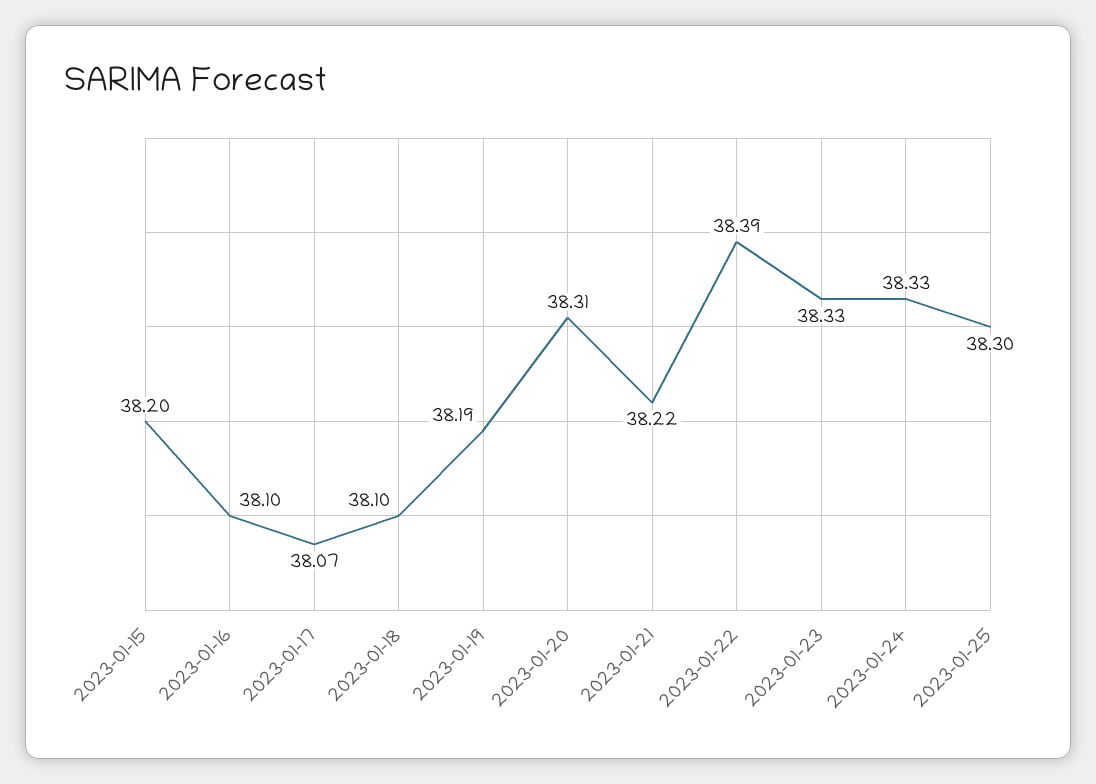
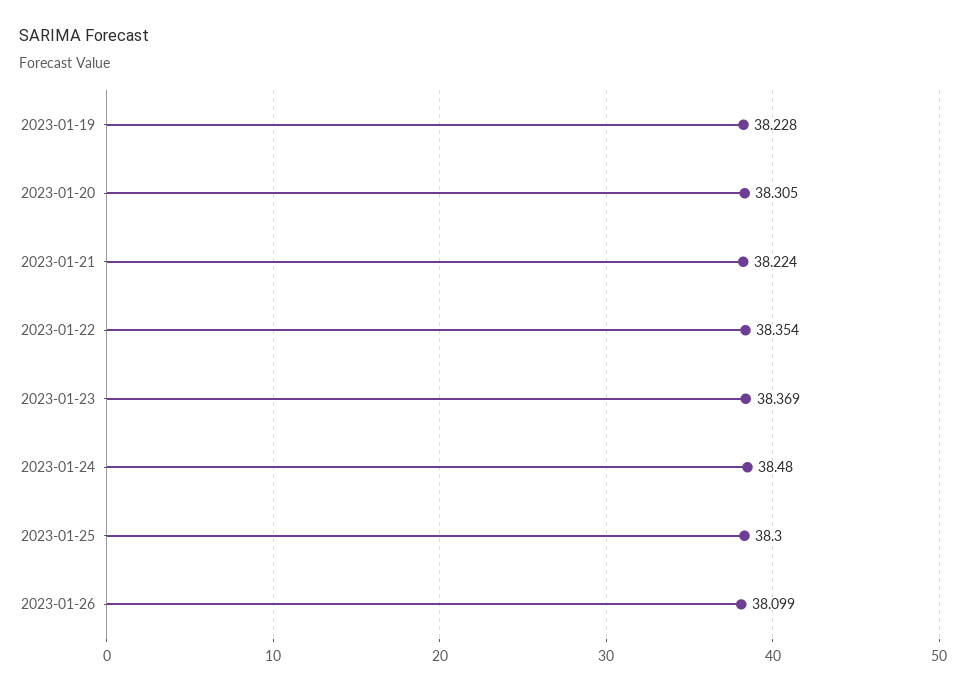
2023-01-15: 38.2 -> none
2023-01-16: 38.1 -> none
2023-01-17: 38.07 -> none
2023-01-18: 38.1 -> none
2023-01-19: 38.19 -> 38.228
2023-01-22: 38.39 -> 38.354
2023-01-23: 38.33 -> 38.369
2023-01-24: 38.33 -> 38.48
2023-01-26: none -> 38.099

